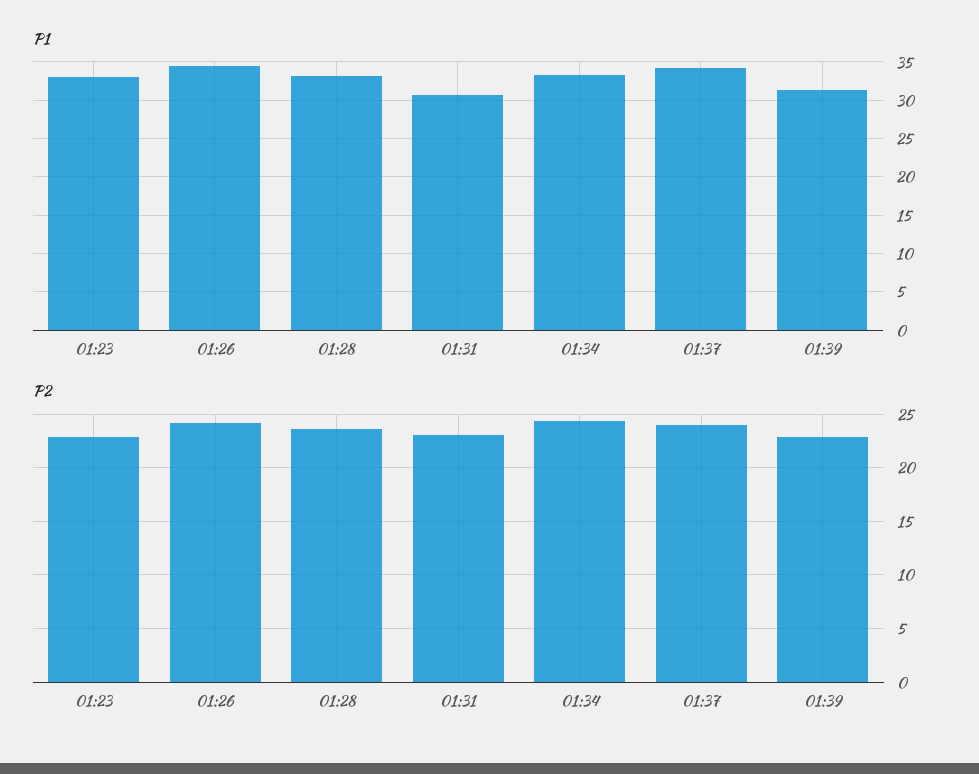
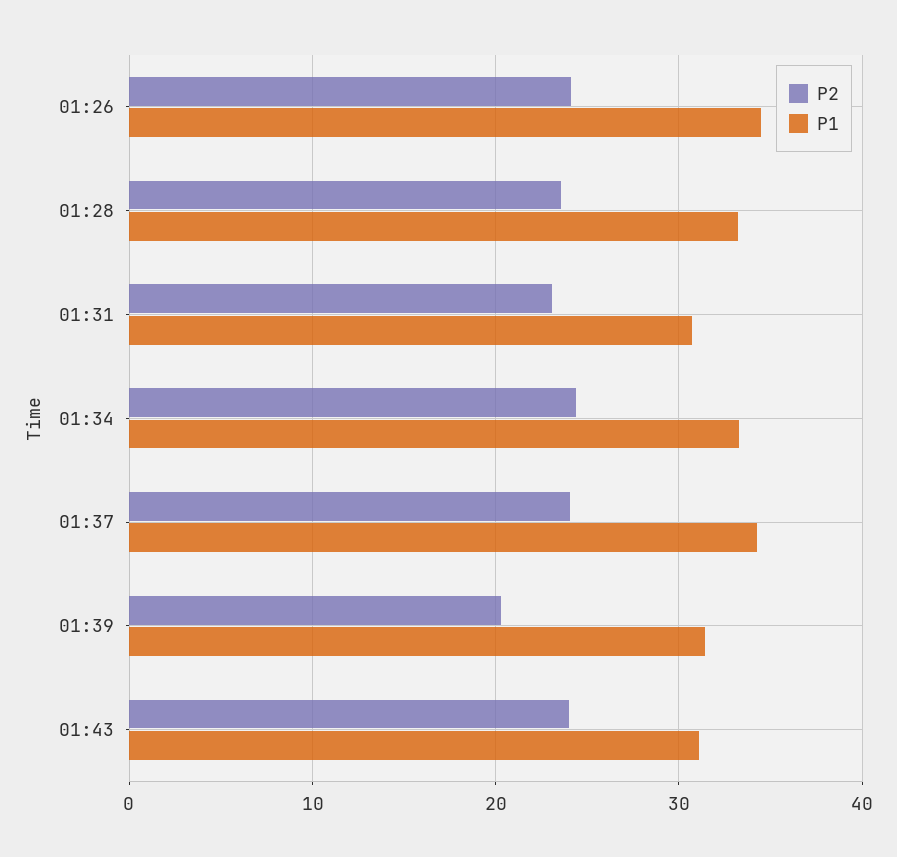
P1, 01:23: 33 -> none
P2, 01:23: 23 -> none
P2, 01:39: 23 -> 20
P2, 01:43: none -> 24
P1, 01:43: none -> 31

